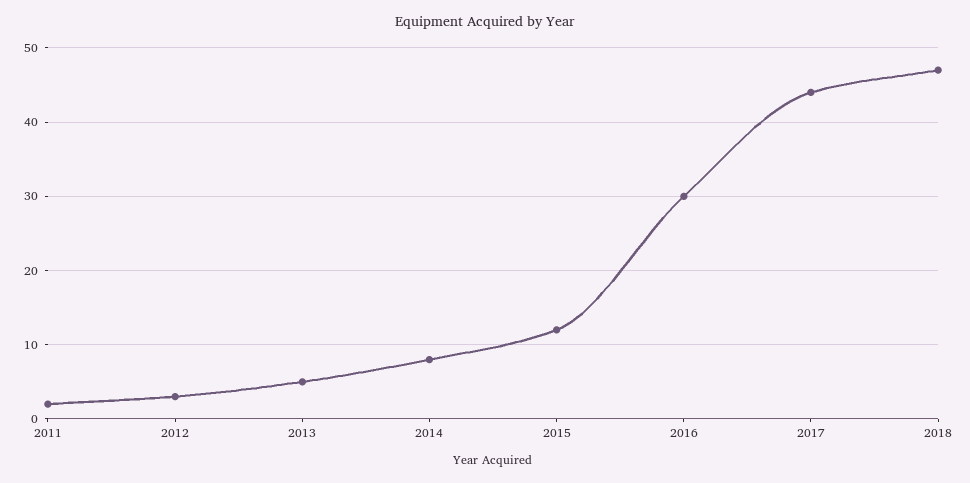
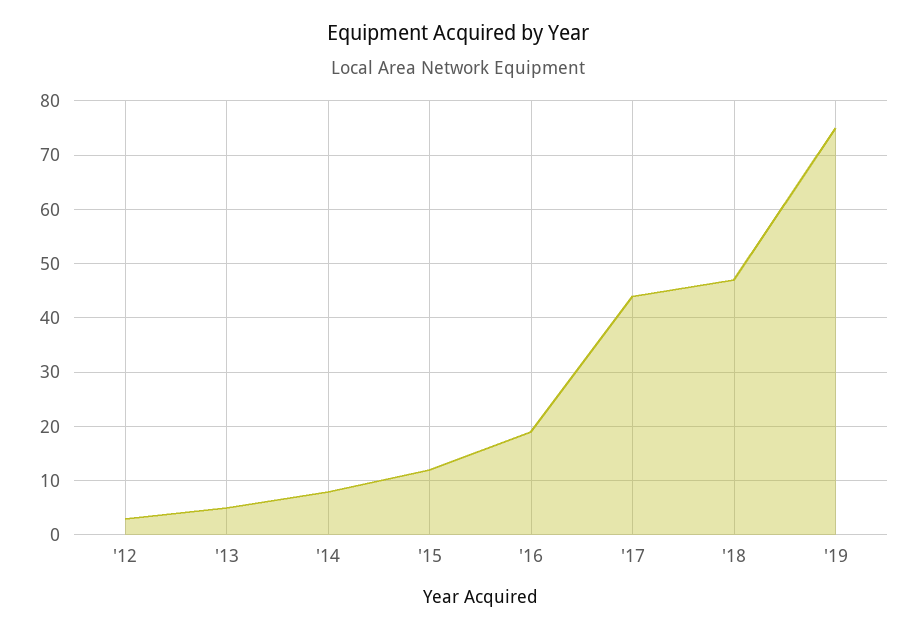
2011: 2 -> none
2016: 30 -> 20
'19: none -> 75

